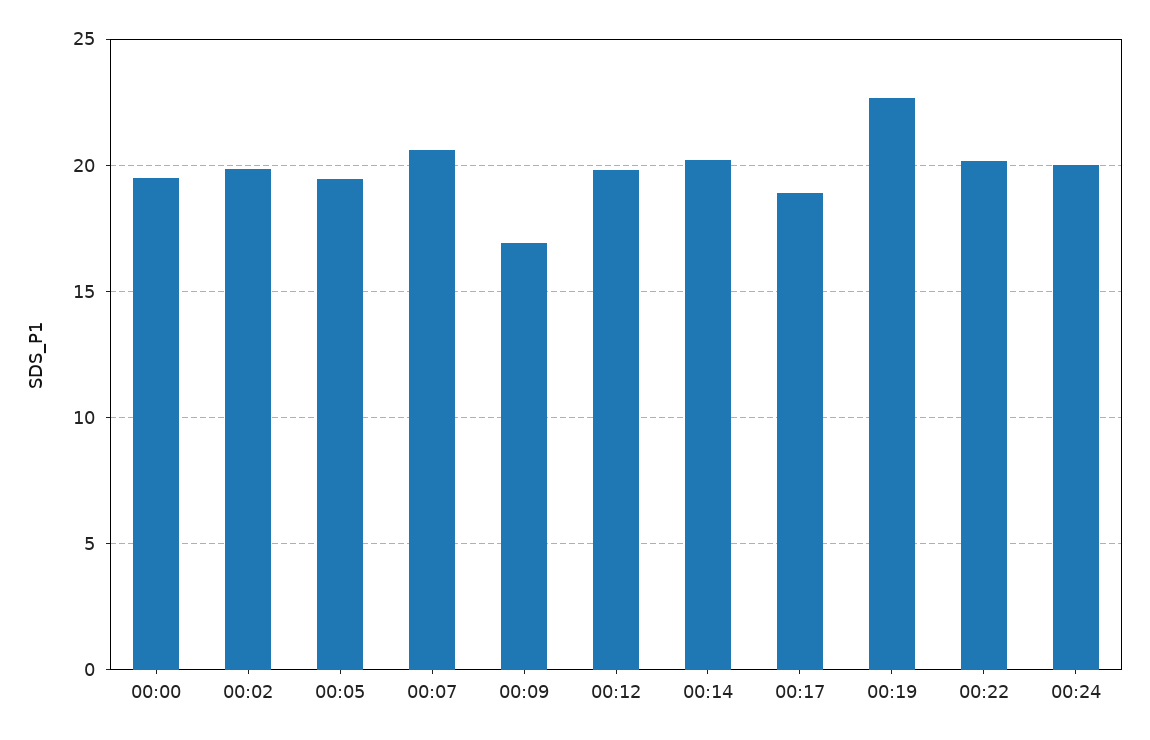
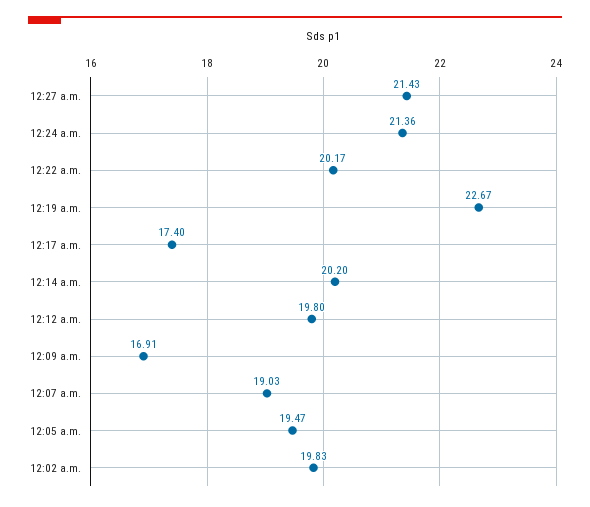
00:00: 19.5 -> none
00:07: 20.5 -> 19.03
00:17: 19 -> 17.4
00:24: 20 -> 21.36
12:27 a.m.: none -> 21.43

